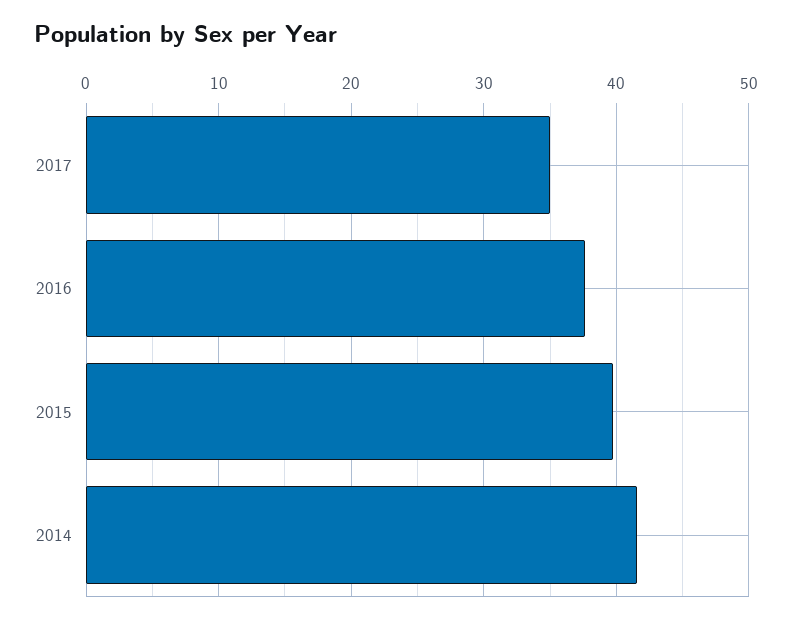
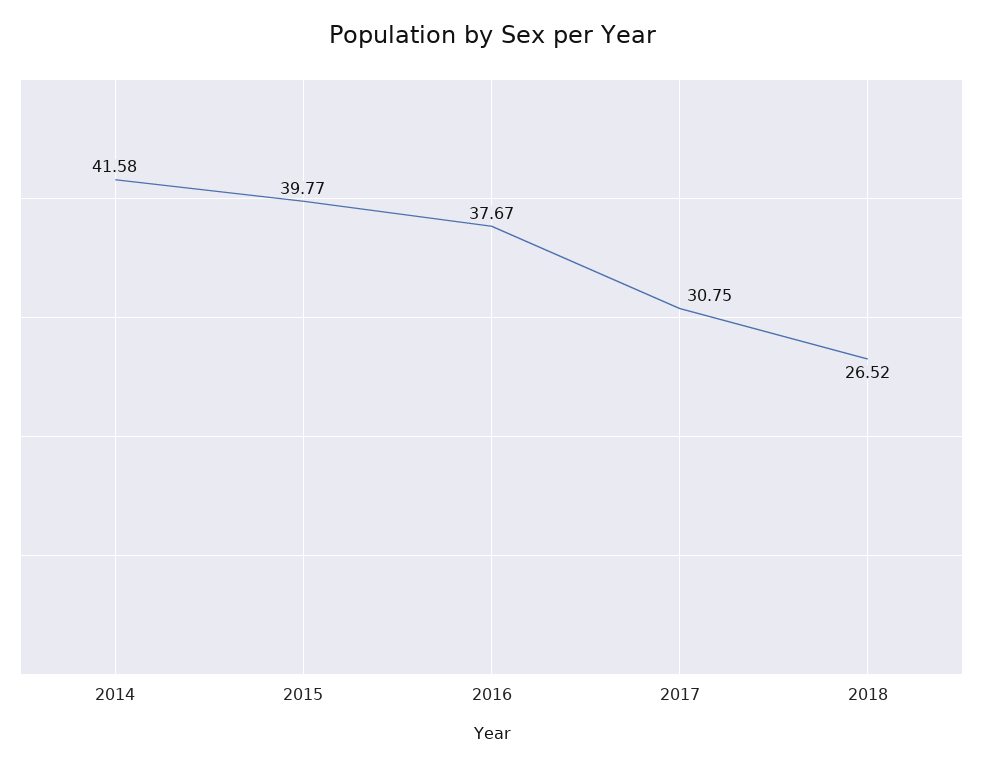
2017: 35 -> 30.75
2018: none -> 26.52

